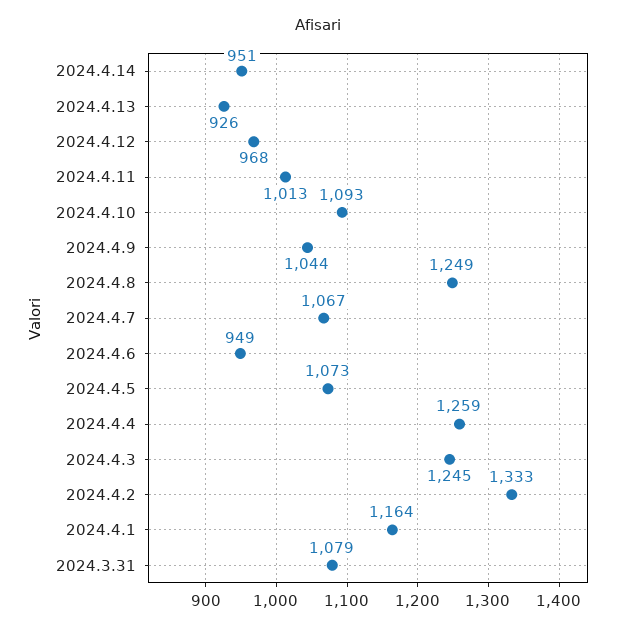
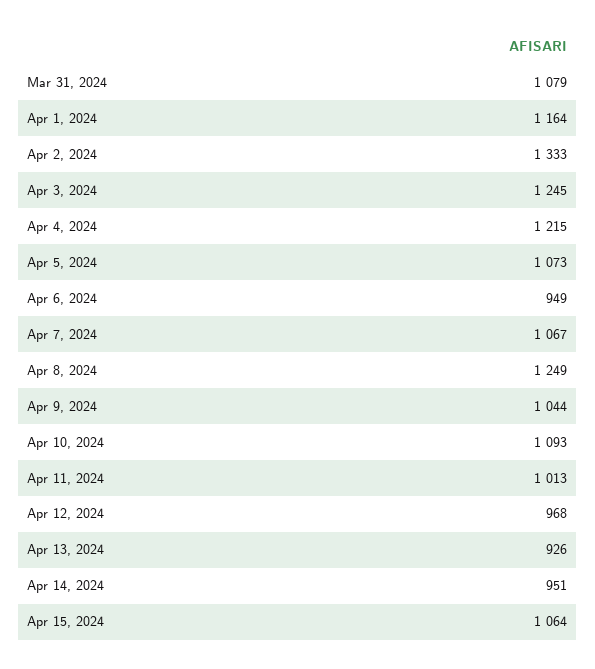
2024.4.4: 1259 -> 1215
Apr 15, 2024: none -> 1064

